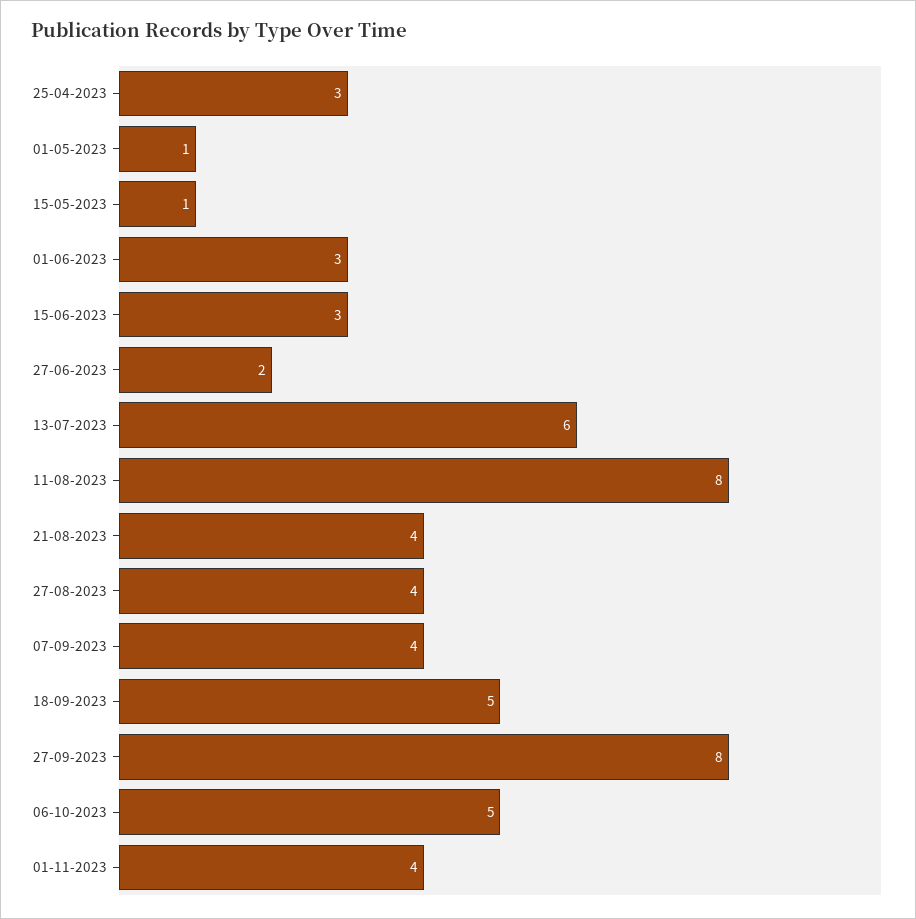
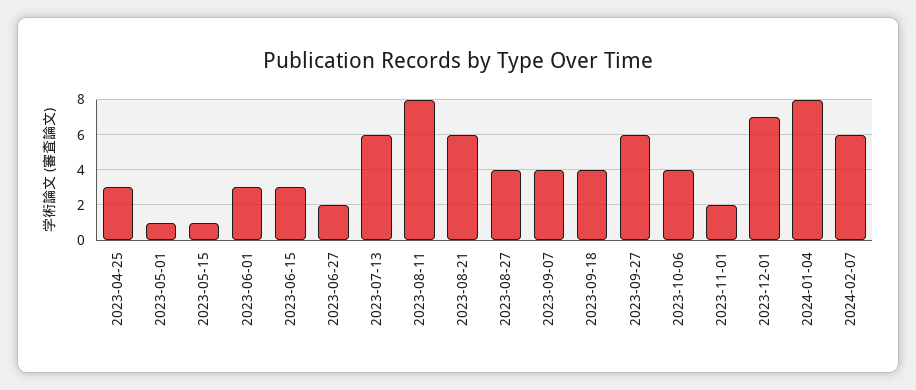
21-08-2023: 4 -> 6
18-09-2023: 5 -> 4
27-09-2023: 8 -> 6
06-10-2023: 5 -> 4
01-11-2023: 4 -> 2
2023-12-01: none -> 7
2024-01-04: none -> 8
2024-02-07: none -> 6

